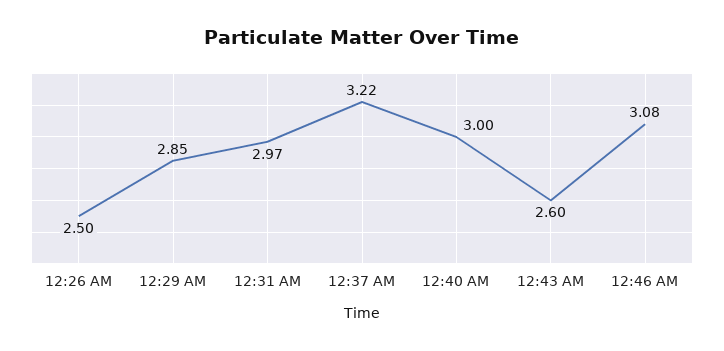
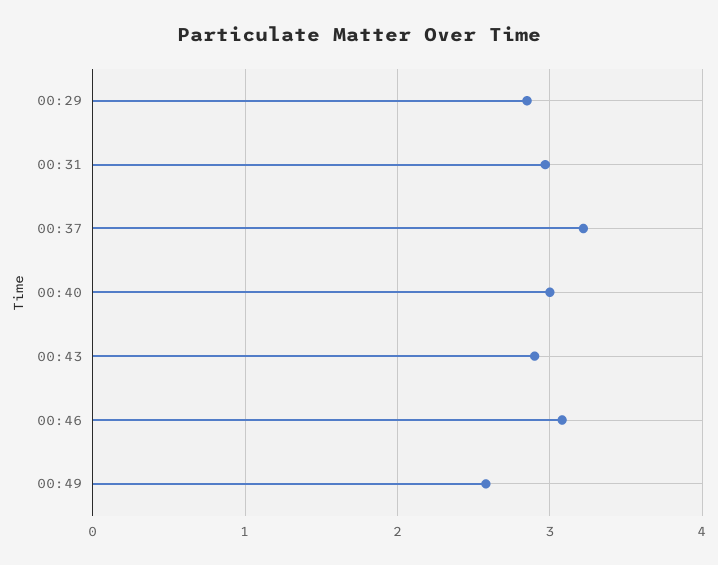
12:26 AM: 2.5 -> none
12:43 AM: 2.6 -> 2.9
00:49: none -> 2.6

